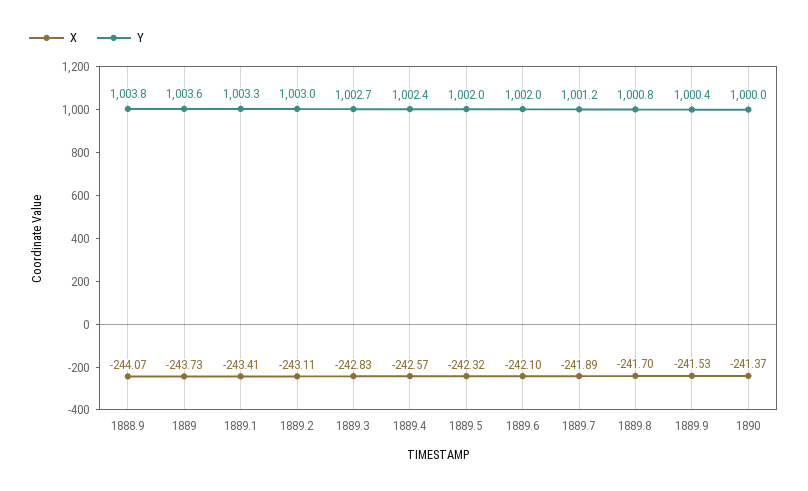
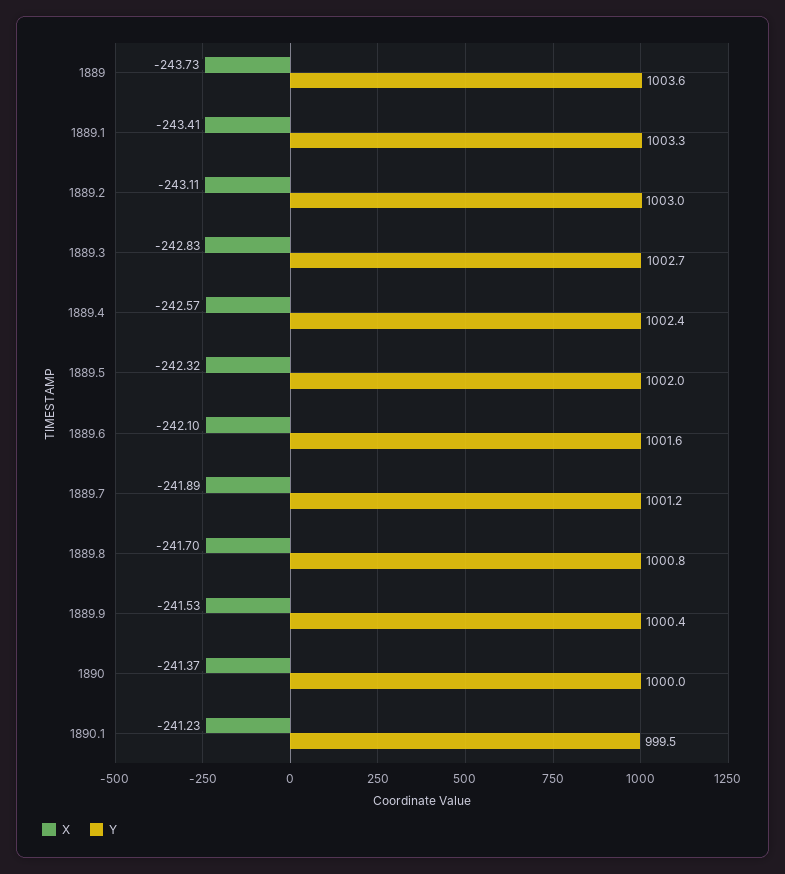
X, 1888.9: -244.07 -> none
Y, 1888.9: 1003.8 -> none
Y, 1889.6: 1002 -> 1001.6
X, 1890.1: none -> -241.23
Y, 1890.1: none -> 999.5

